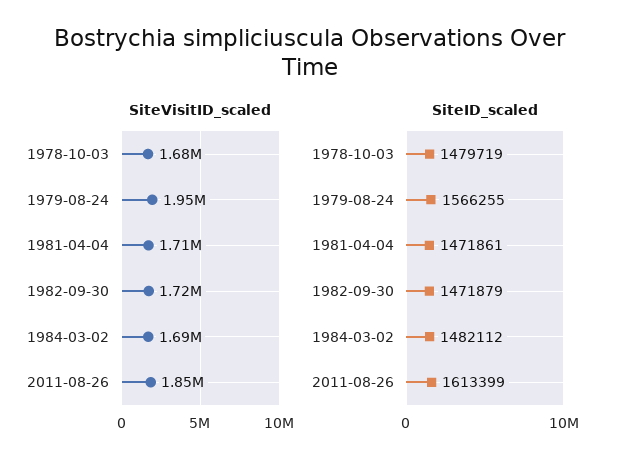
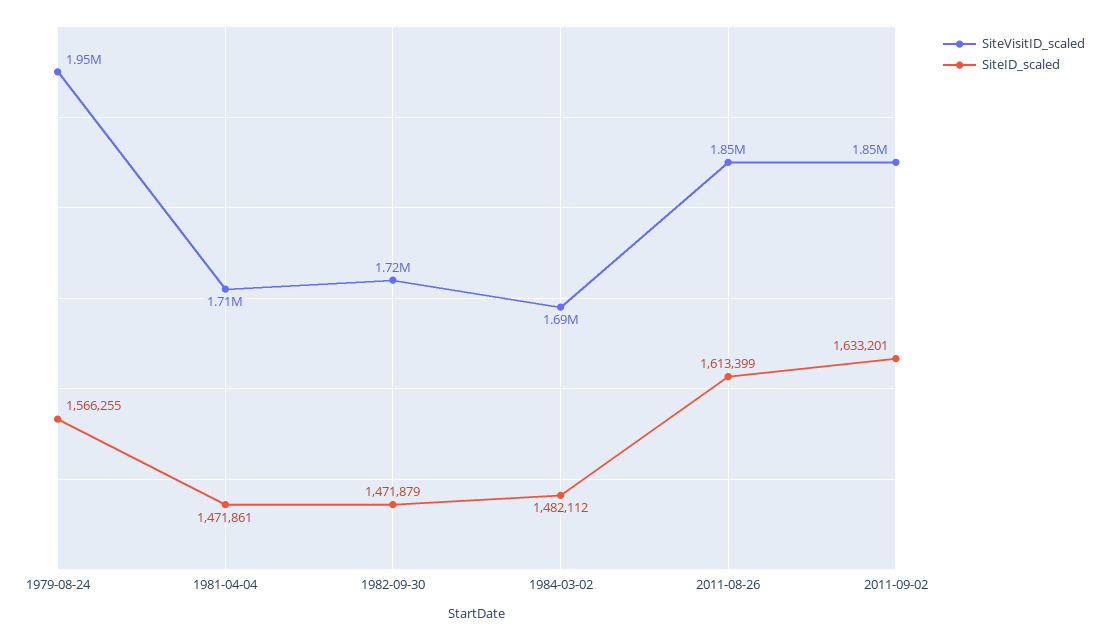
SiteVisitID_scaled, 1978-10-03: 1680000 -> none
SiteID_scaled, 1978-10-03: 1479719 -> none
SiteVisitID_scaled, 2011-09-02: none -> 1850000
SiteID_scaled, 2011-09-02: none -> 1633201

